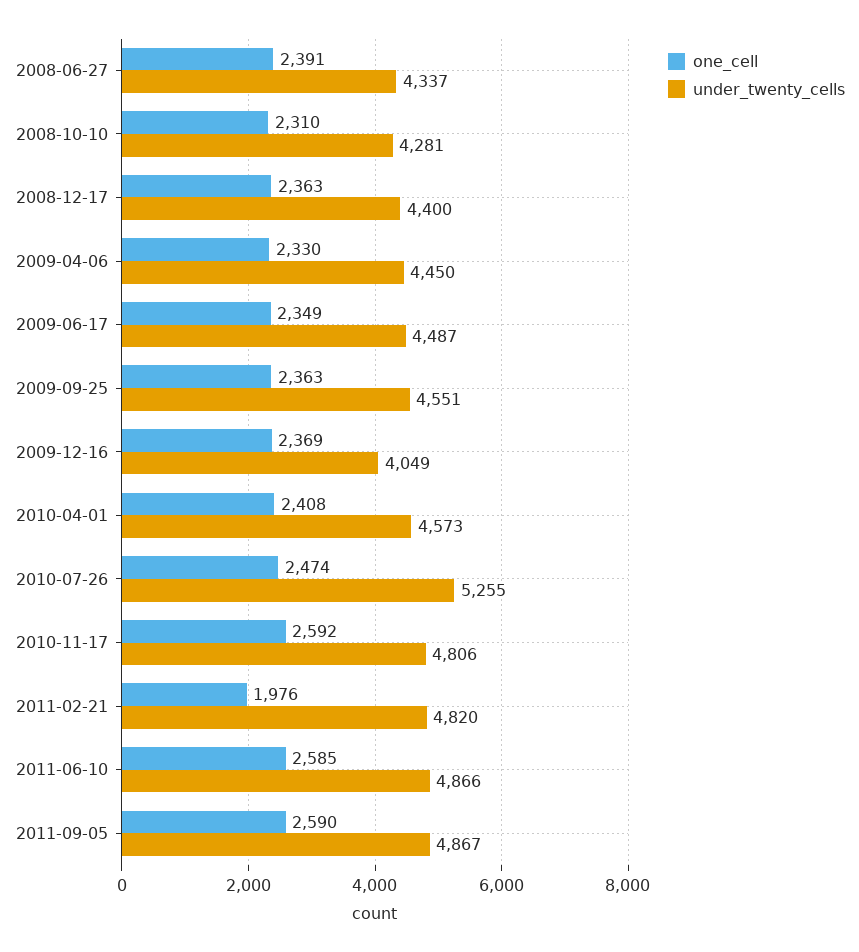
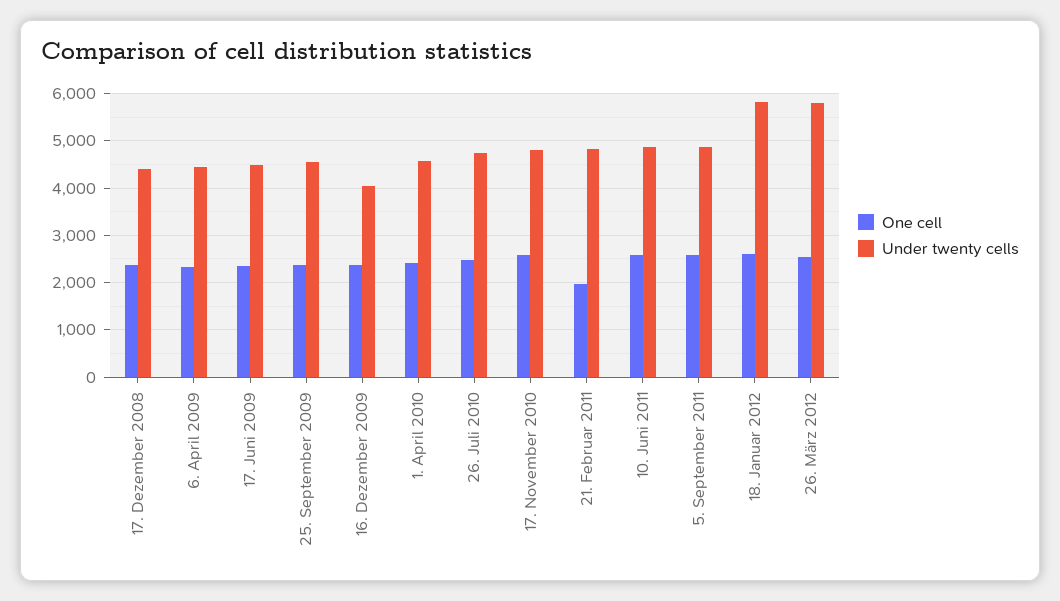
one_cell, 2008-06-27: 2391 -> none
under_twenty_cells, 2008-06-27: 4337 -> none
one_cell, 2008-10-10: 2310 -> none
under_twenty_cells, 2008-10-10: 4281 -> none
under_twenty_cells, 2010-07-26: 5255 -> 4800
one_cell, 18. Januar 2012: none -> 2600
under_twenty_cells, 18. Januar 2012: none -> 5800
one_cell, 26. März 2012: none -> 2600
under_twenty_cells, 26. März 2012: none -> 5800

